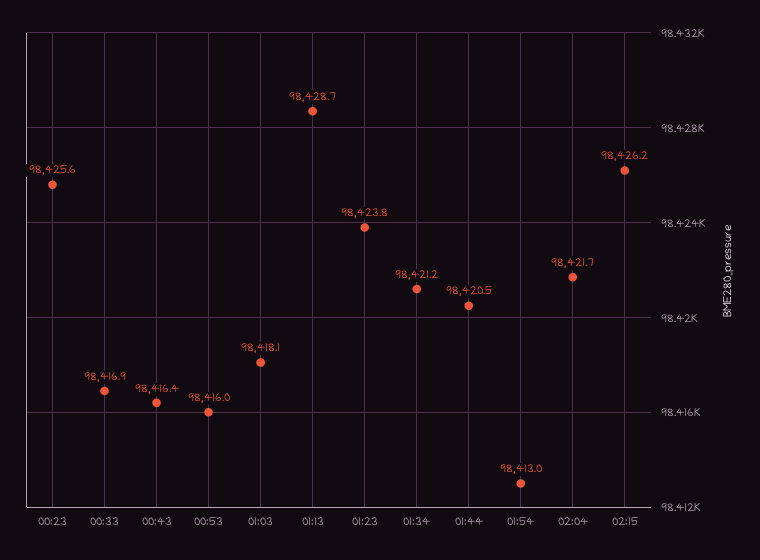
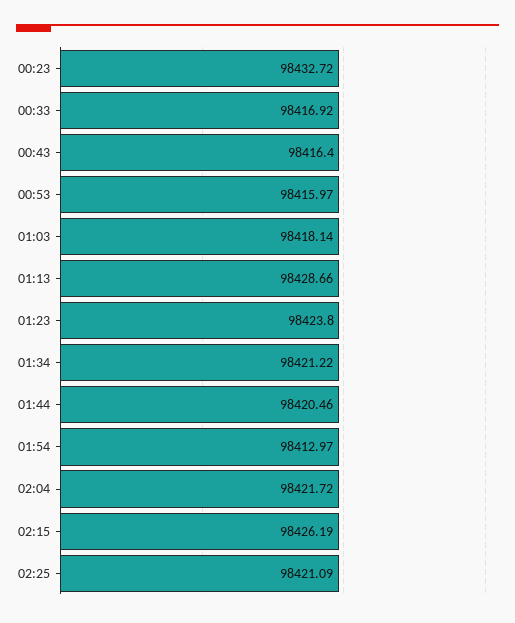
00:23: 98425.6 -> 98432.72
02:25: none -> 98421.09

